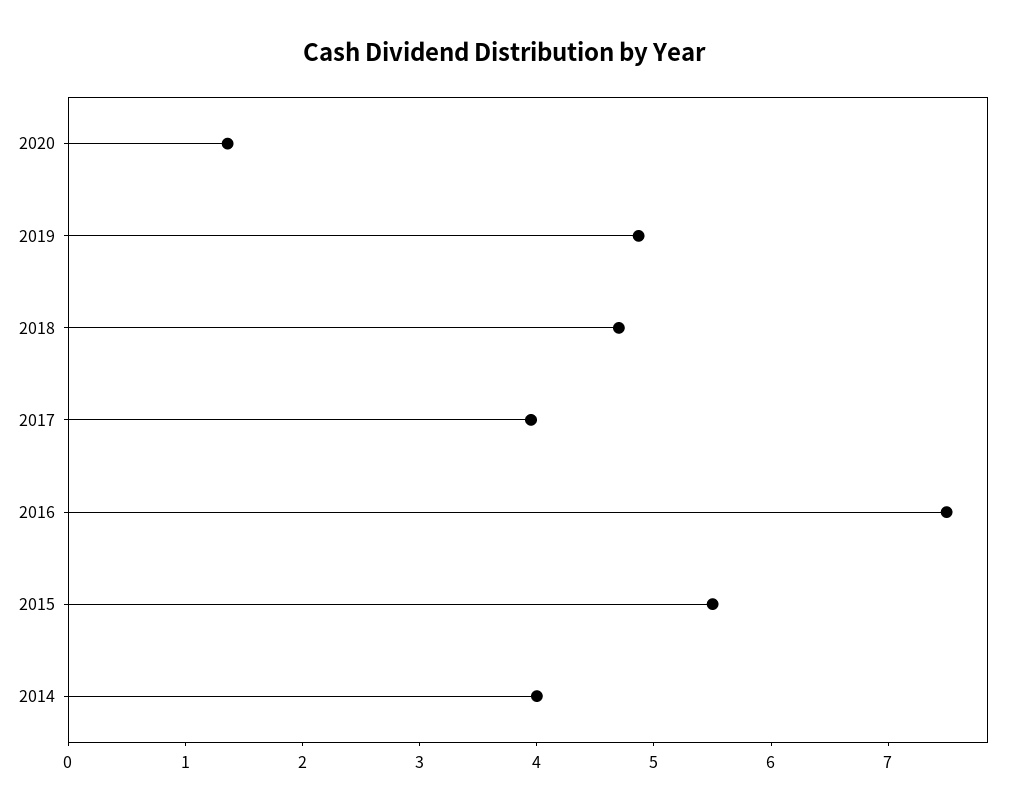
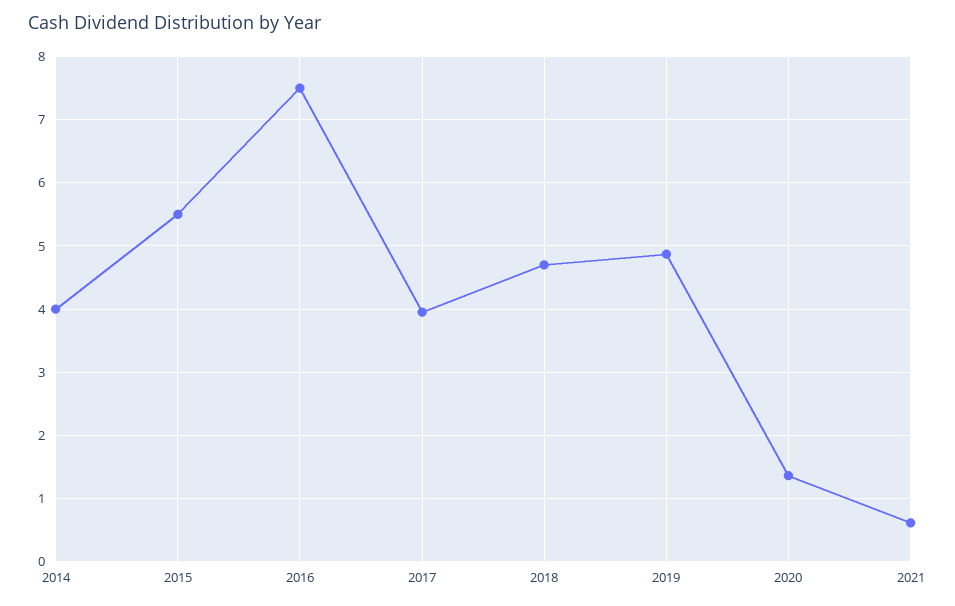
2021: none -> 0.6

